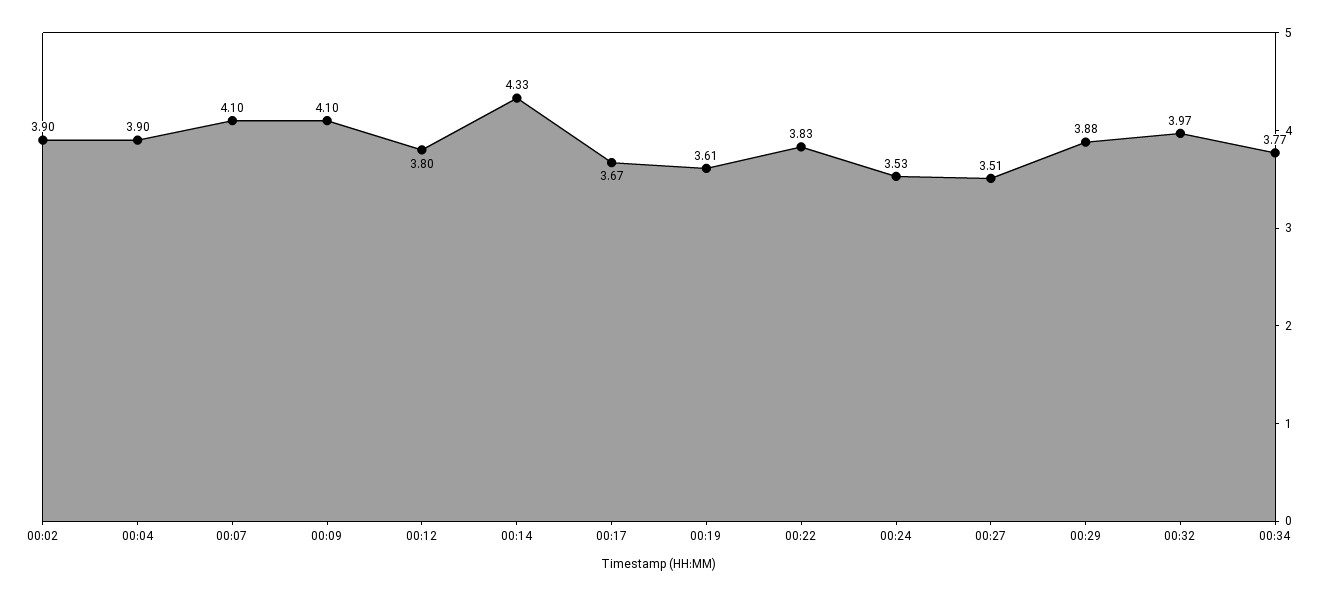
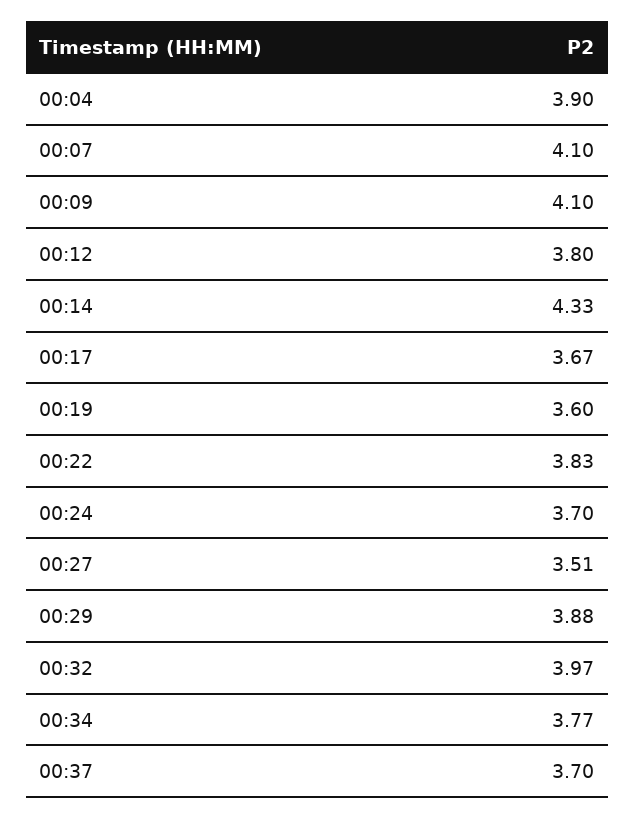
00:02: 3.9 -> none
00:19: 3.61 -> 3.6
00:24: 3.53 -> 3.7
00:37: none -> 3.7

